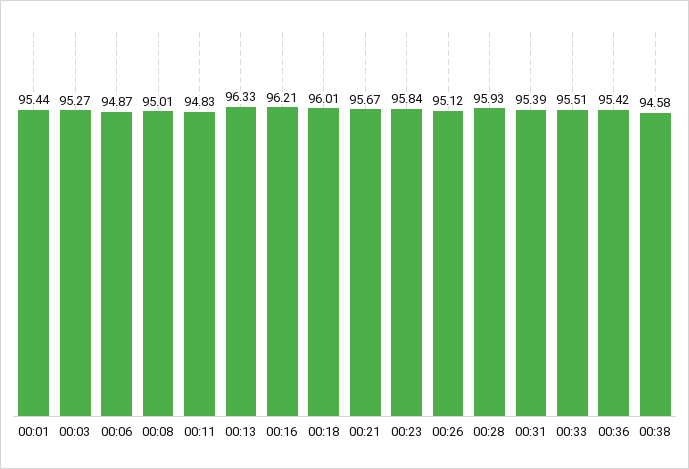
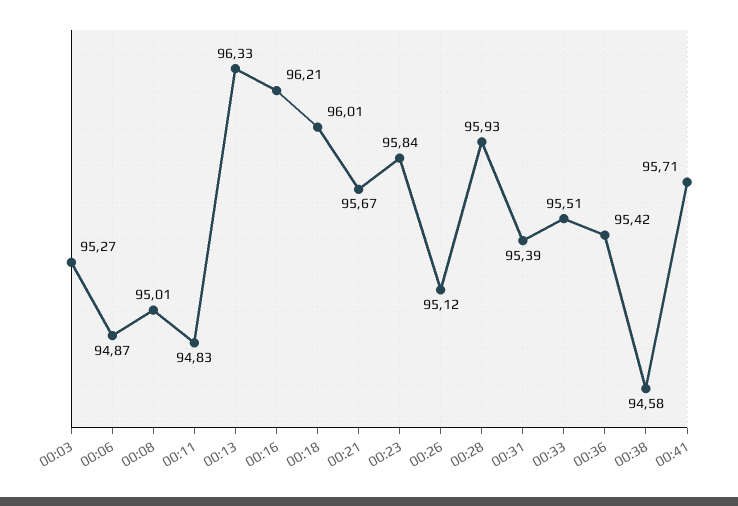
00:01: 95.44 -> none
00:41: none -> 95.71

